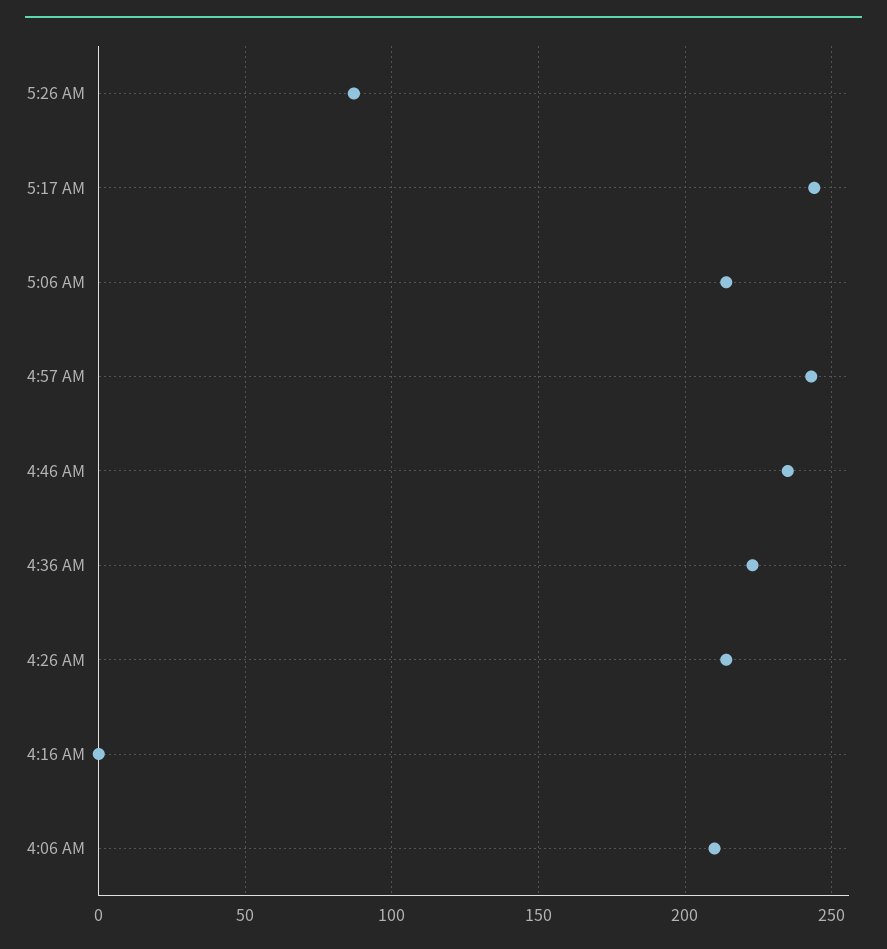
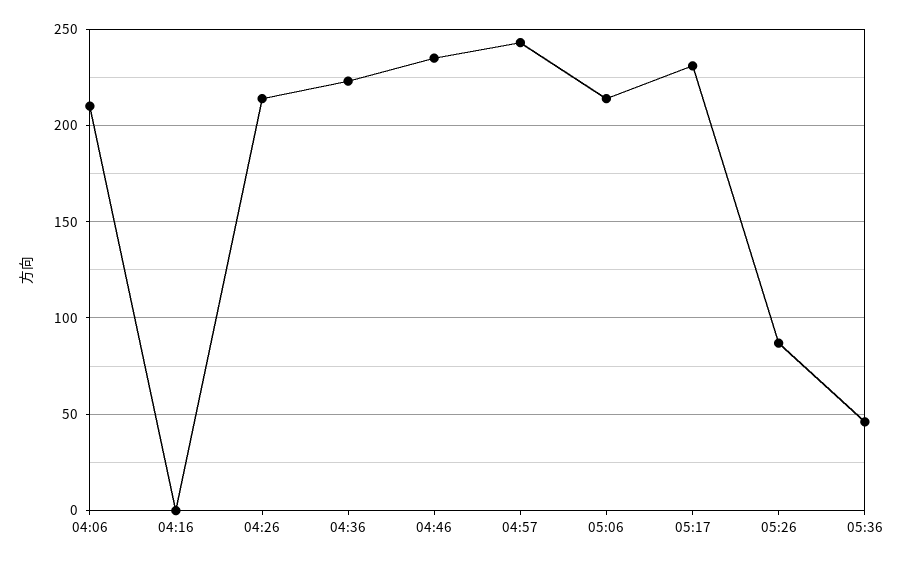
5:17 AM: 245 -> 230
05:36: none -> 45

